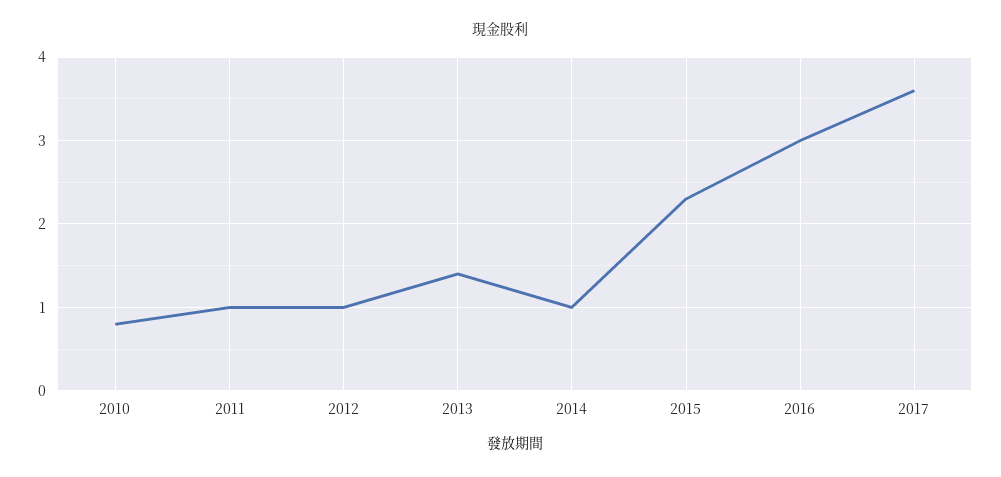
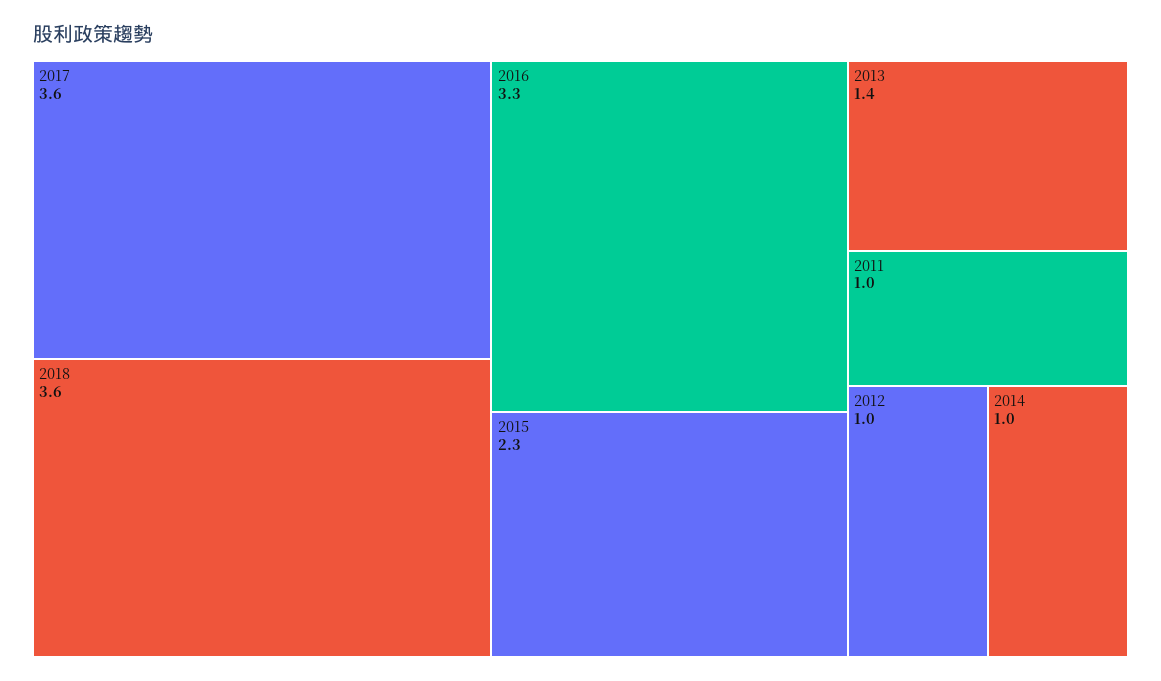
2010: 0.8 -> none
2016: 3 -> 3.3
2018: none -> 3.6

